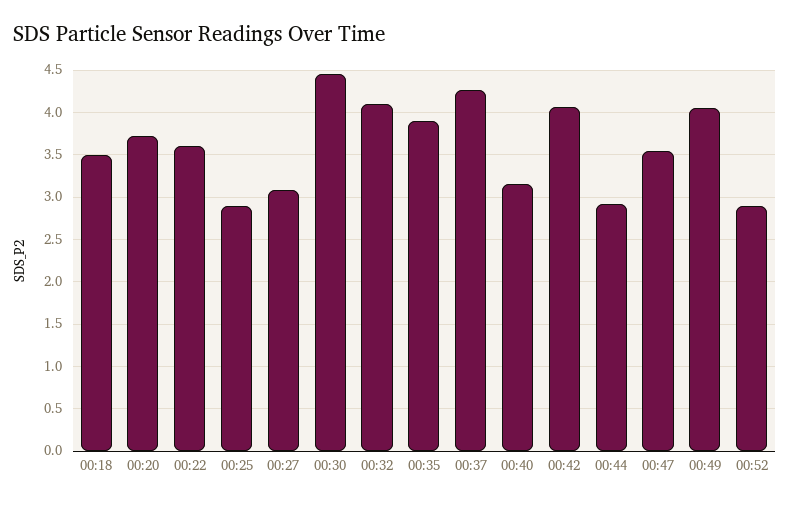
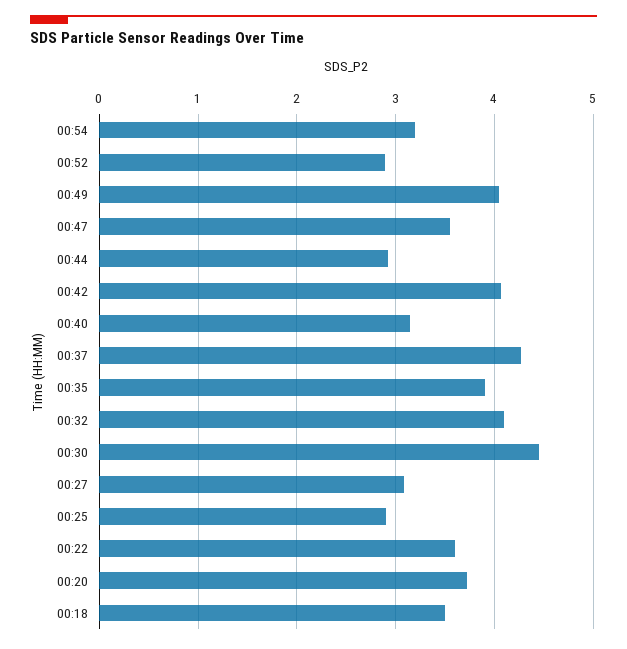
00:54: none -> 3.2

